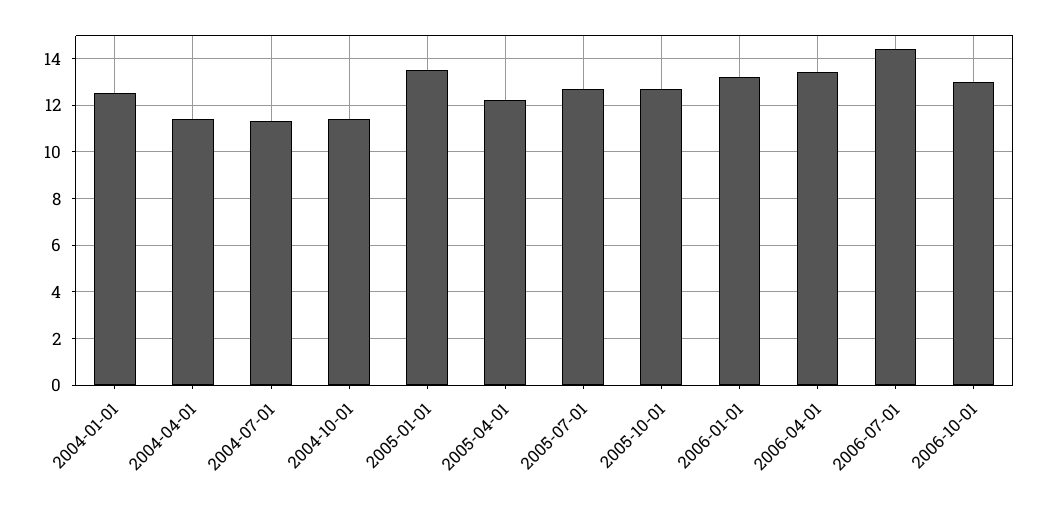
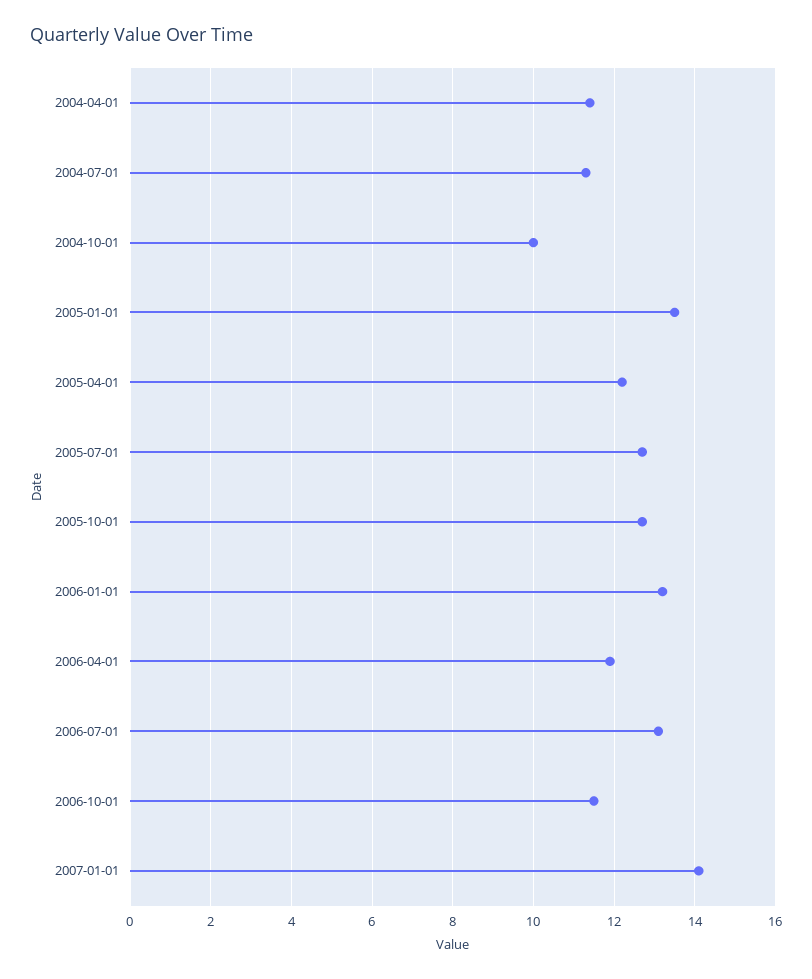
2004-01-01: 12.5 -> none
2004-10-01: 11.5 -> 10
2006-04-01: 13.5 -> 12
2006-07-01: 14.5 -> 13
2006-10-01: 13 -> 11.5
2007-01-01: none -> 14

